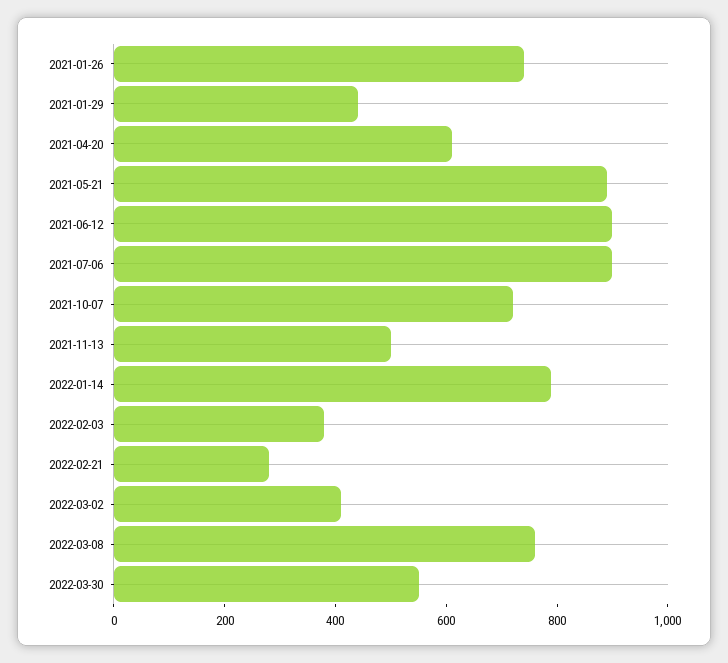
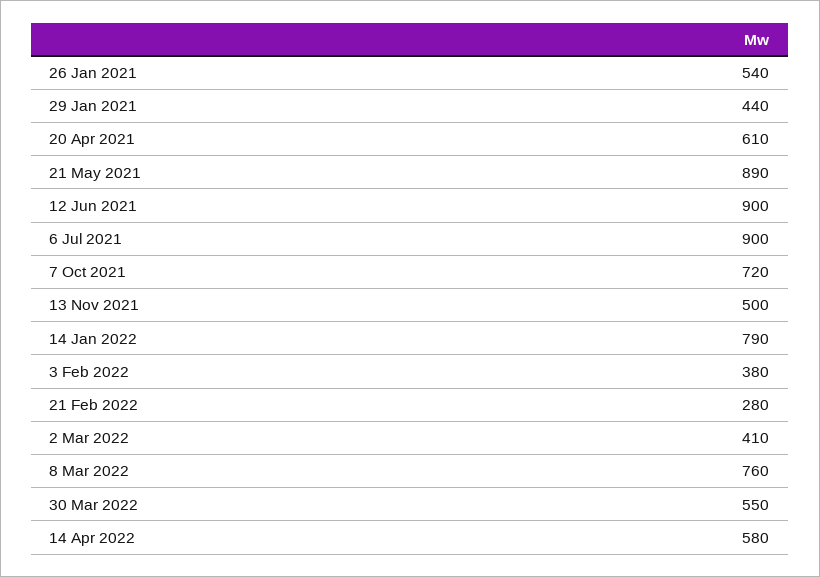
2021-01-26: 750 -> 540
14 Apr 2022: none -> 580

